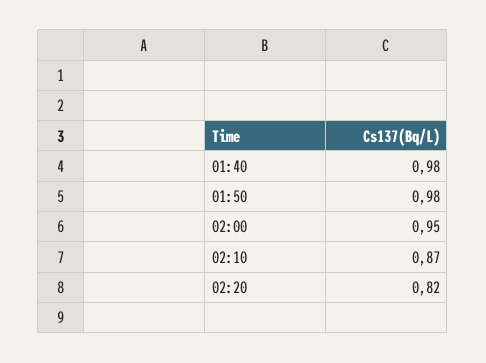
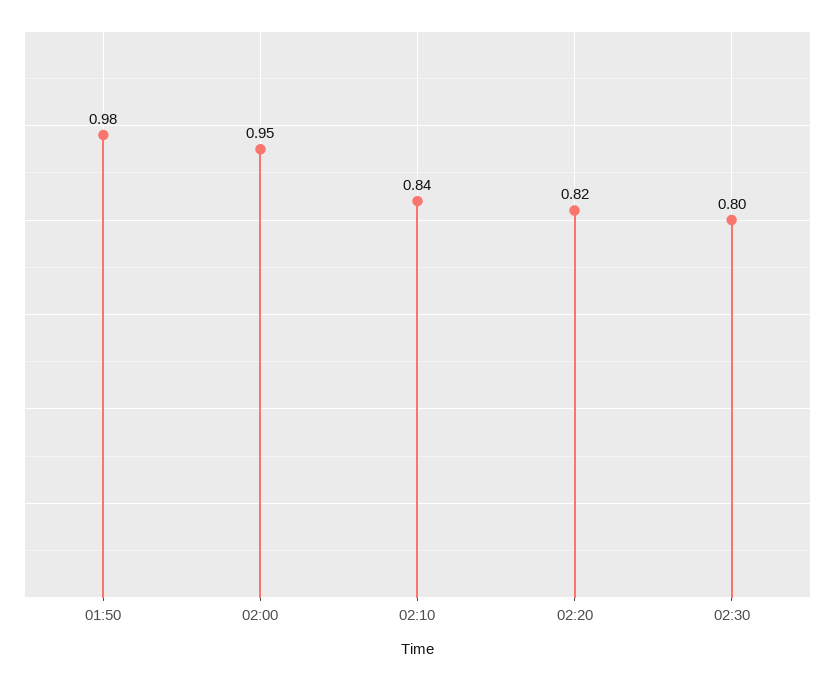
01:40: 0.98 -> none
02:10: 0.87 -> 0.84
02:30: none -> 0.8

